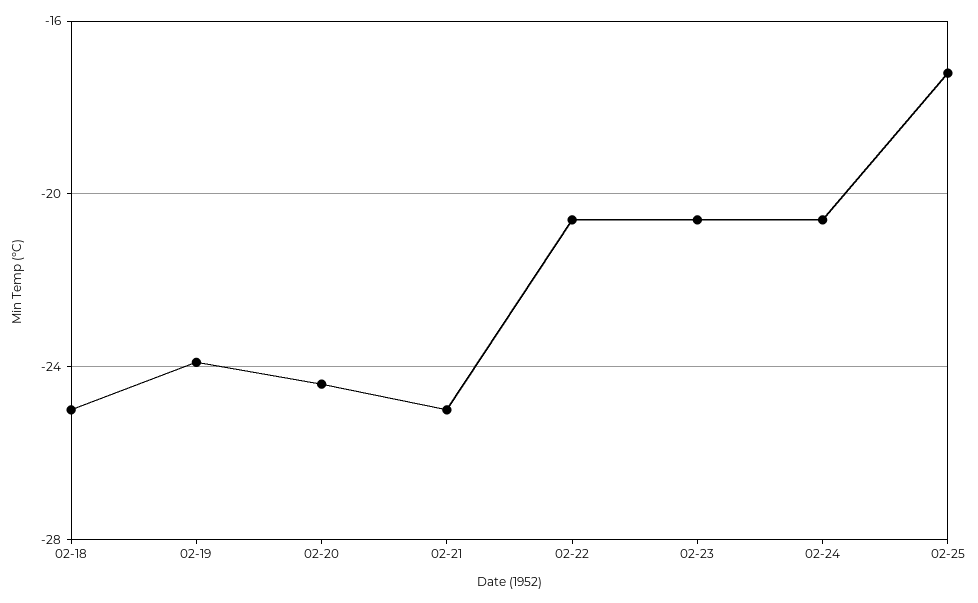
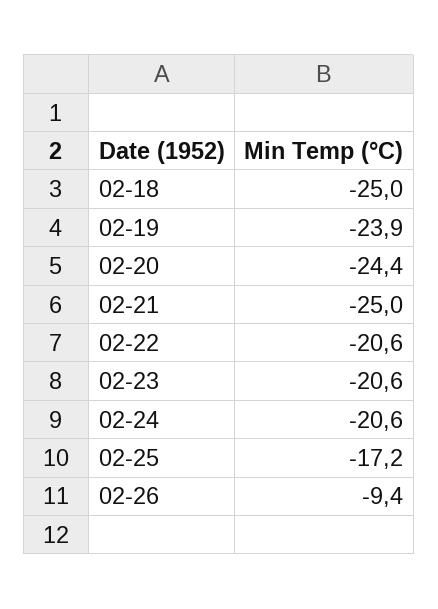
02-26: none -> -9.4

